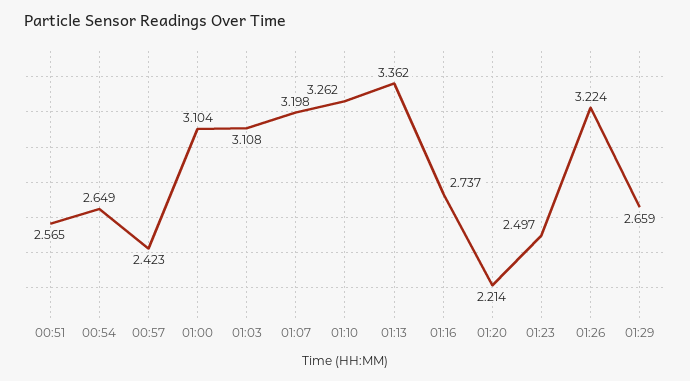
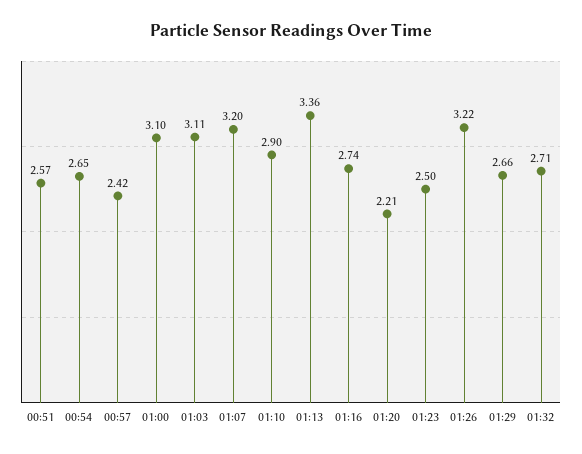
01:10: 3.262 -> 2.9
01:32: none -> 2.71

